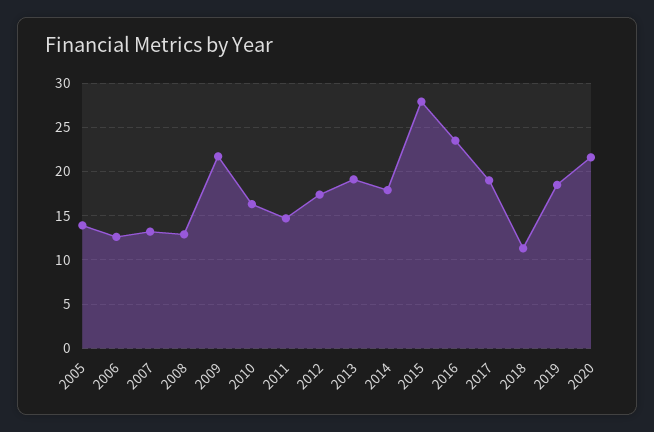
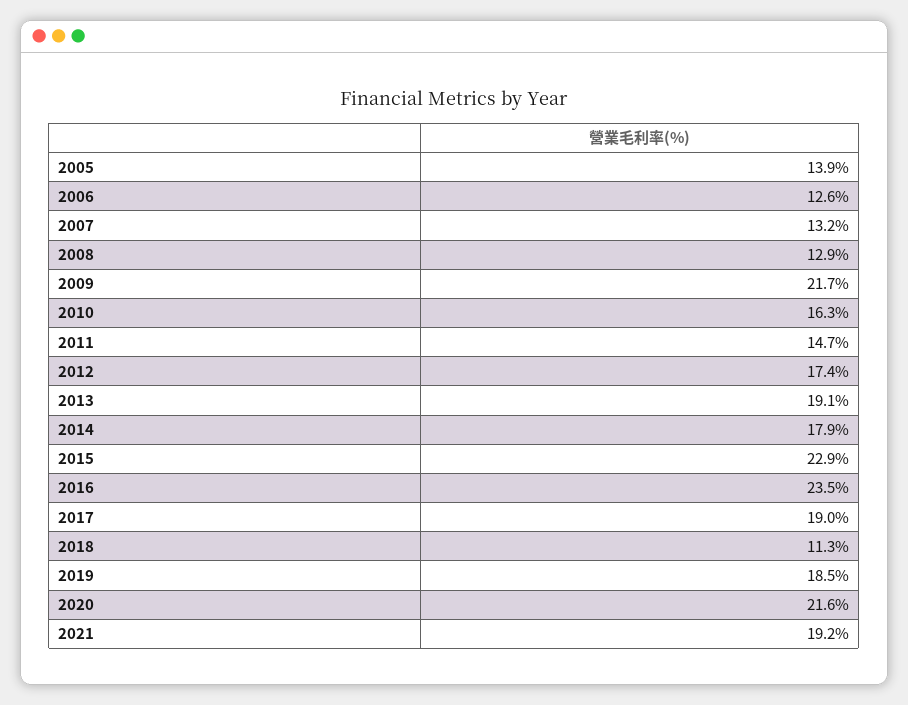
2015: 28 -> 22.9
2021: none -> 19.2

